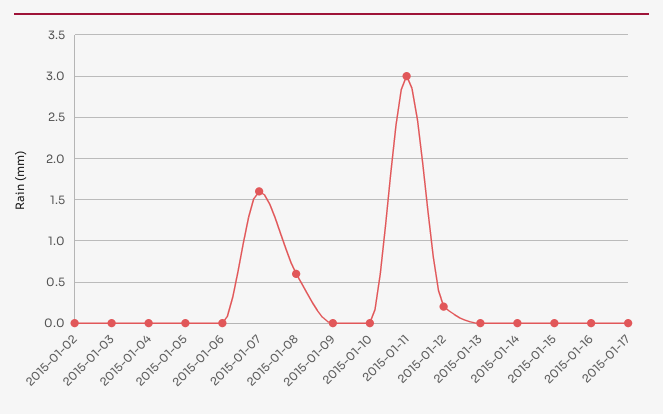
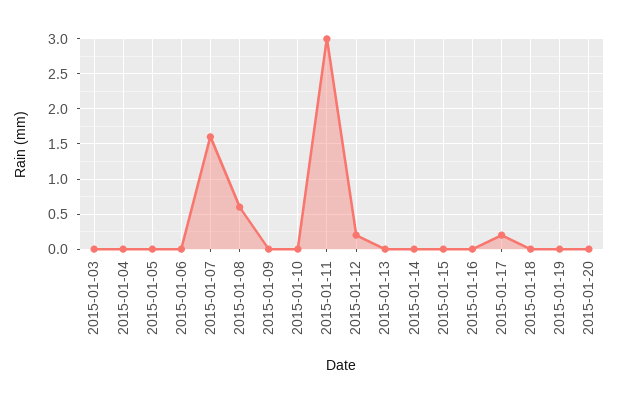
2015-01-02: 0 -> none
2015-01-17: 0 -> 0.2
2015-01-18: none -> 0
2015-01-19: none -> 0
2015-01-20: none -> 0

